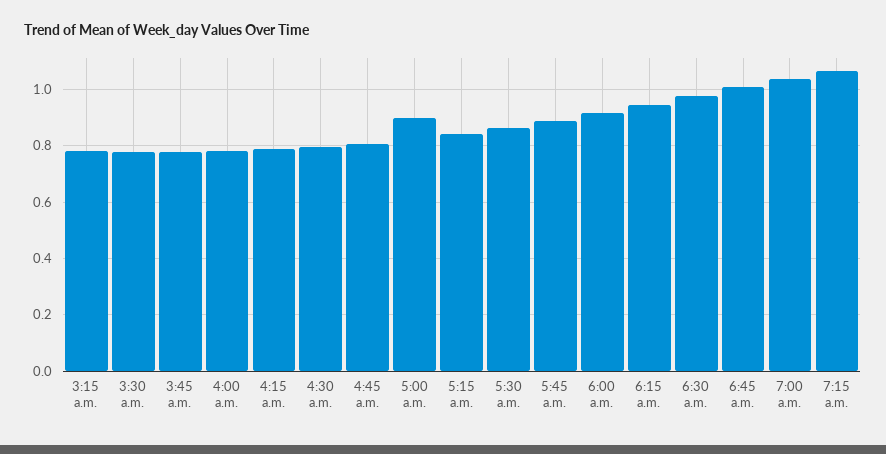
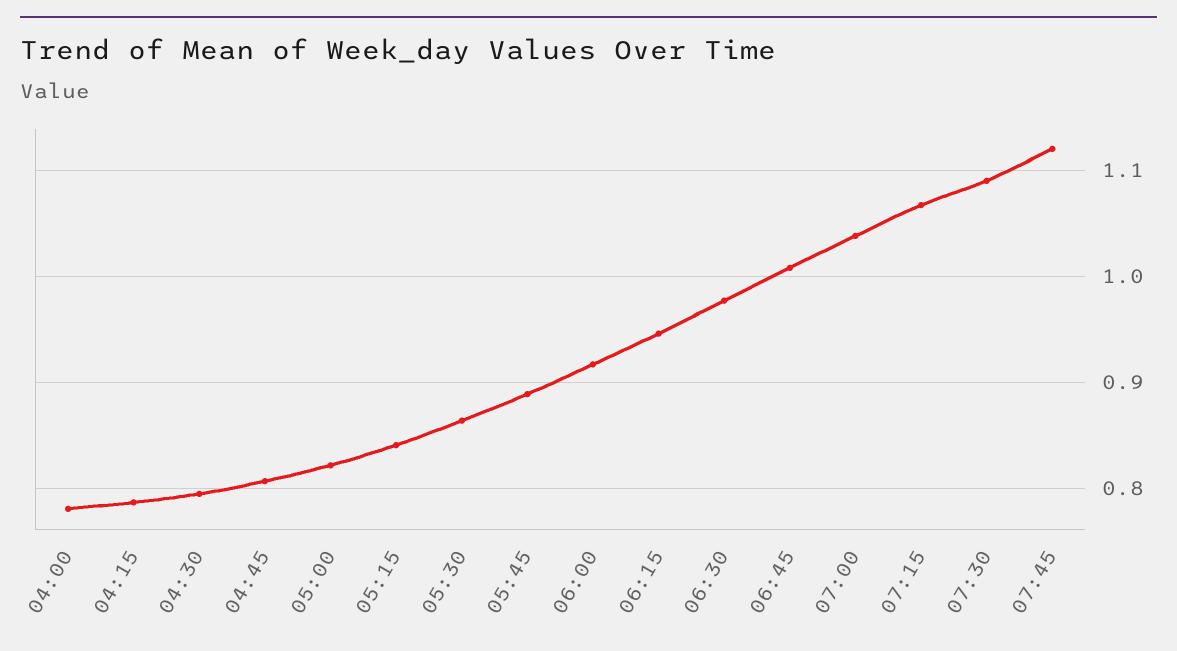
3:15 a.m.: 0.775 -> none
3:30 a.m.: 0.775 -> none
3:45 a.m.: 0.775 -> none
5:00 a.m.: 0.9 -> 0.82
07:30: none -> 1.09
07:45: none -> 1.12

